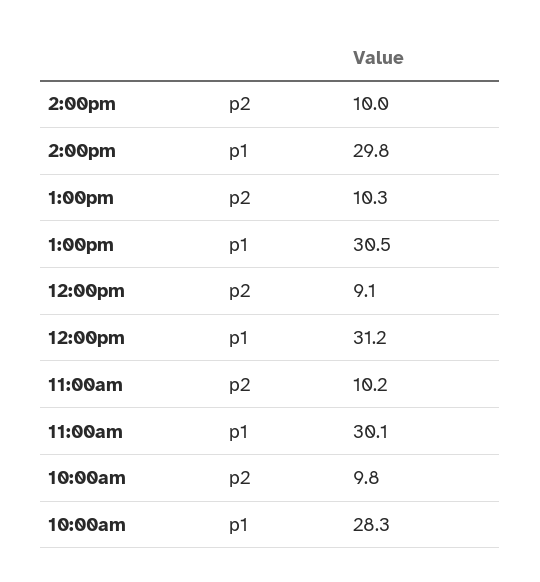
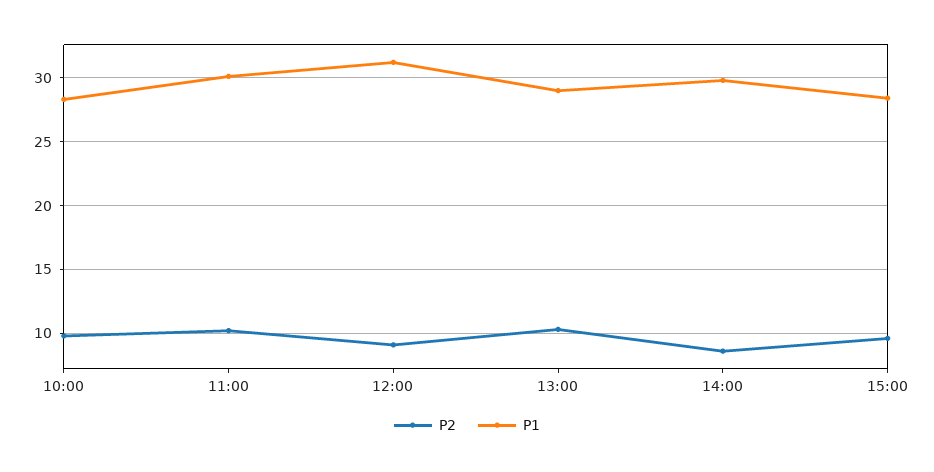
p2, 2:00pm: 10 -> 8.5
p1, 1:00pm: 30.5 -> 29
p2, 15:00: none -> 9.5
p1, 15:00: none -> 28.5

